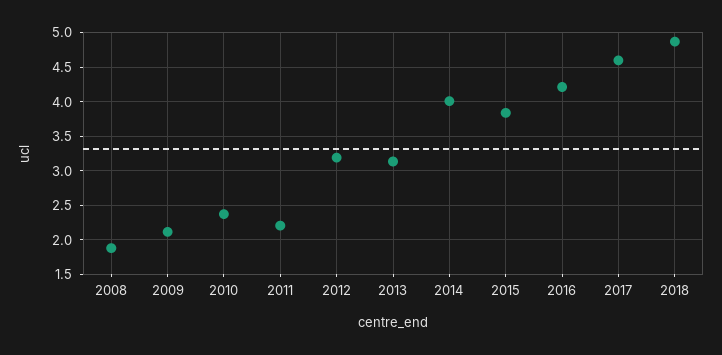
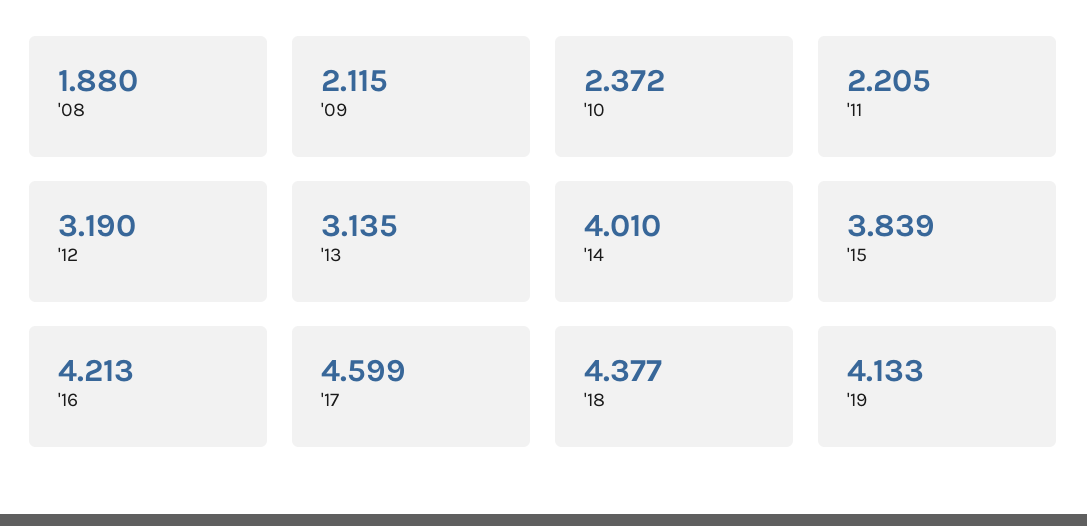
2018: 4.9 -> 4.377
'19: none -> 4.133

